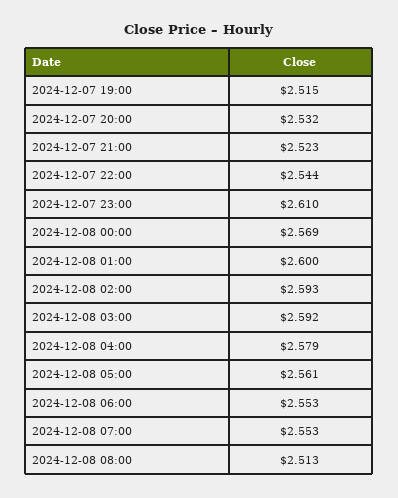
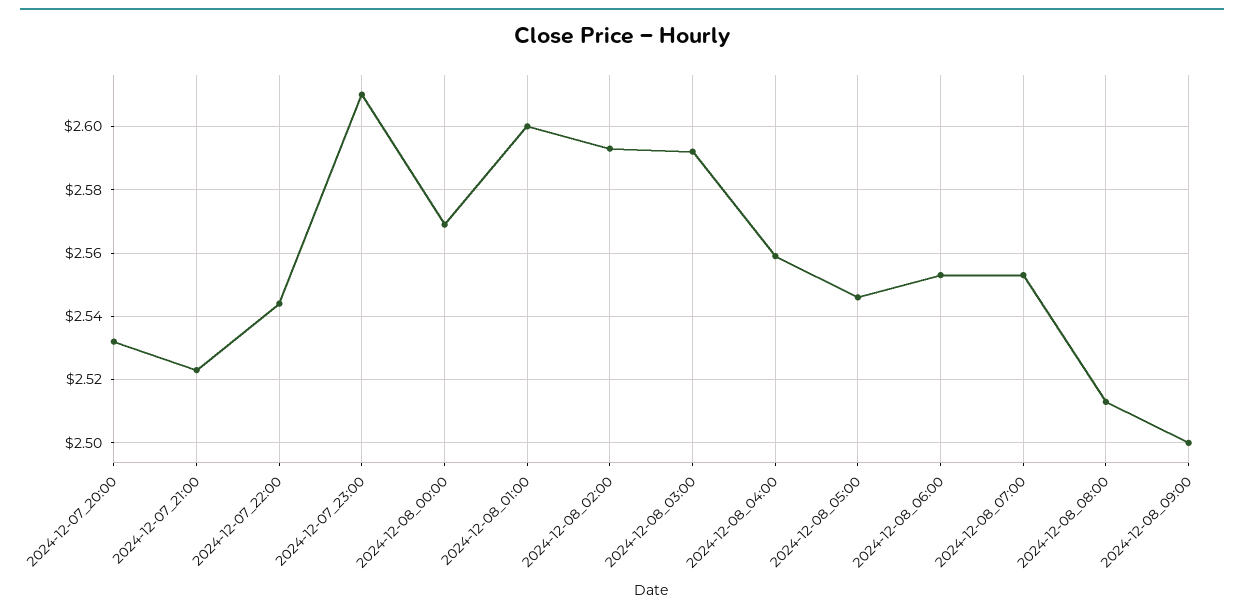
2024-12-07 19:00: 2.515 -> none
2024-12-08 04:00: 2.579 -> 2.56
2024-12-08 05:00: 2.561 -> 2.545
2024-12-08_09:00: none -> 2.5

